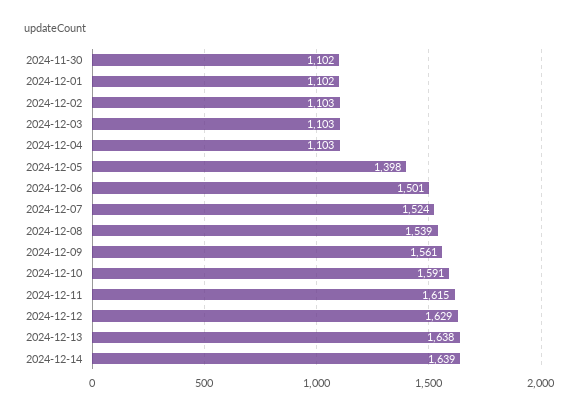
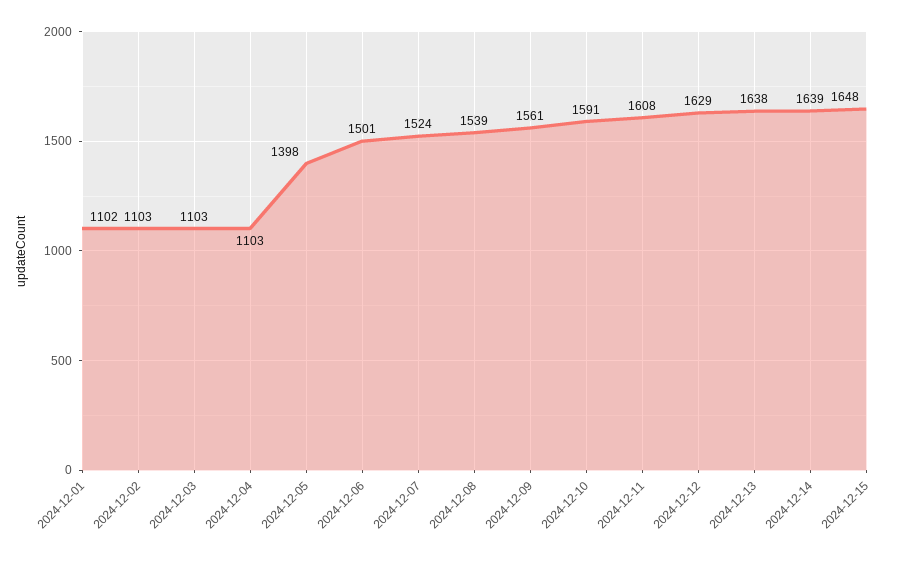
2024-11-30: 1102 -> none
2024-12-11: 1615 -> 1608
2024-12-15: none -> 1648

